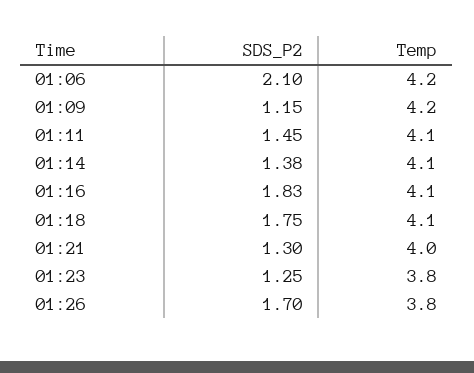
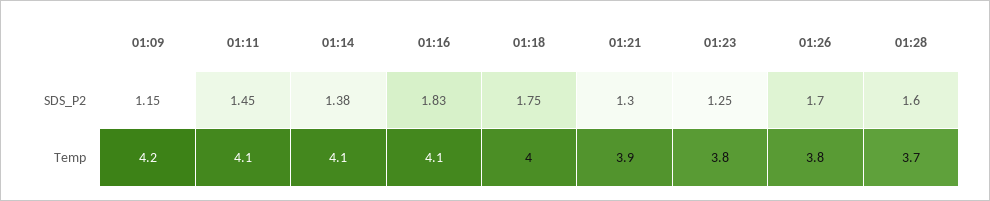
SDS_P2, 01:06: 2.1 -> none
Temp, 01:06: 4.2 -> none
Temp, 01:18: 4.1 -> 4
Temp, 01:21: 4 -> 3.9
SDS_P2, 01:28: none -> 1.6
Temp, 01:28: none -> 3.7

